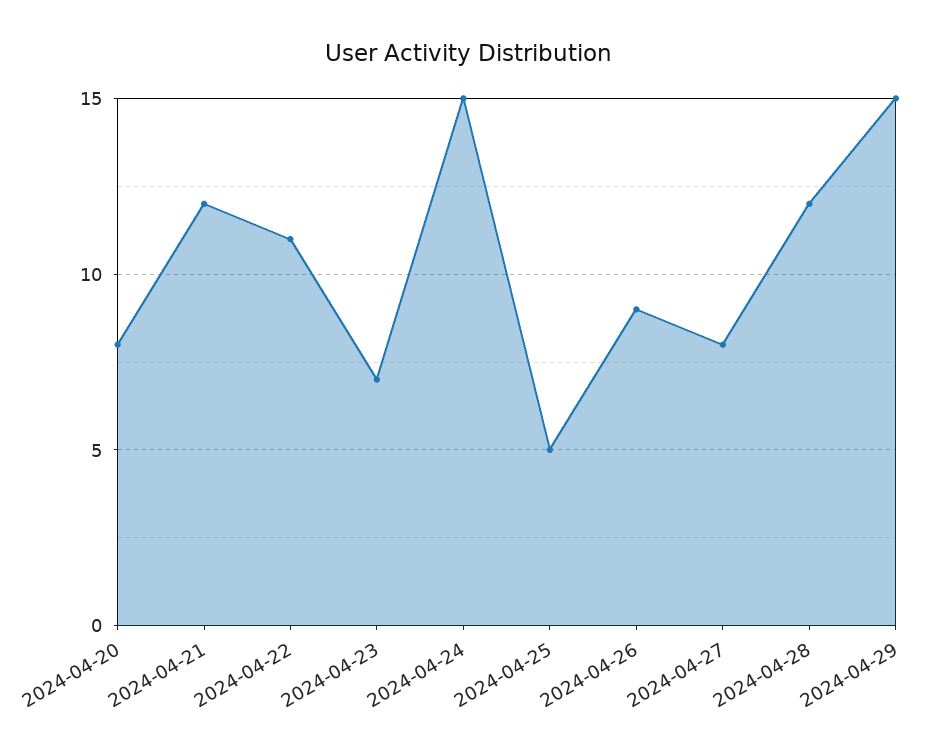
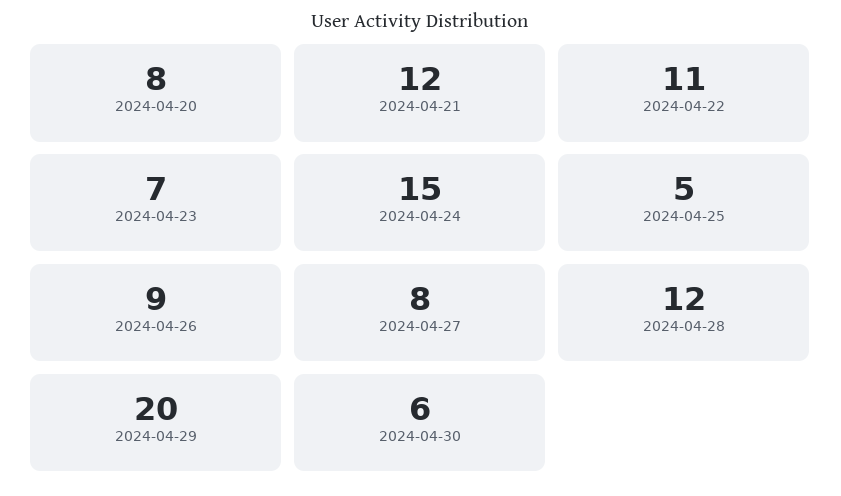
2024-04-29: 15 -> 20
2024-04-30: none -> 6

